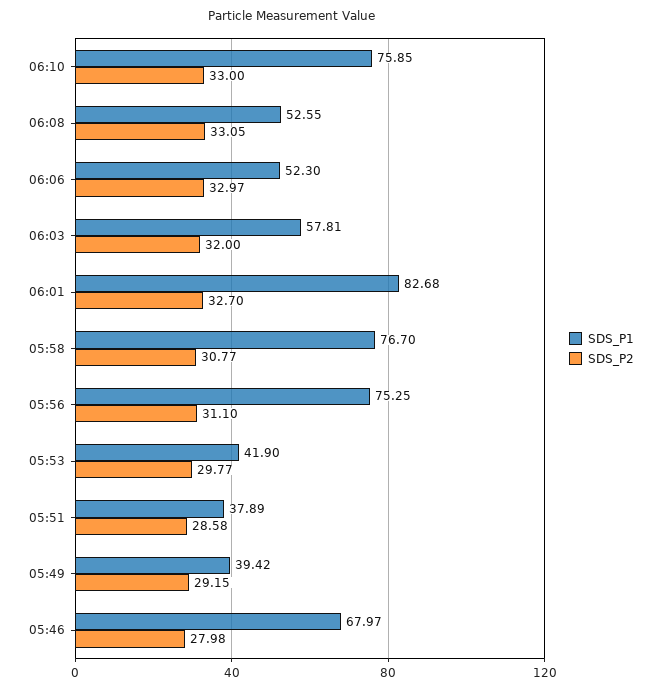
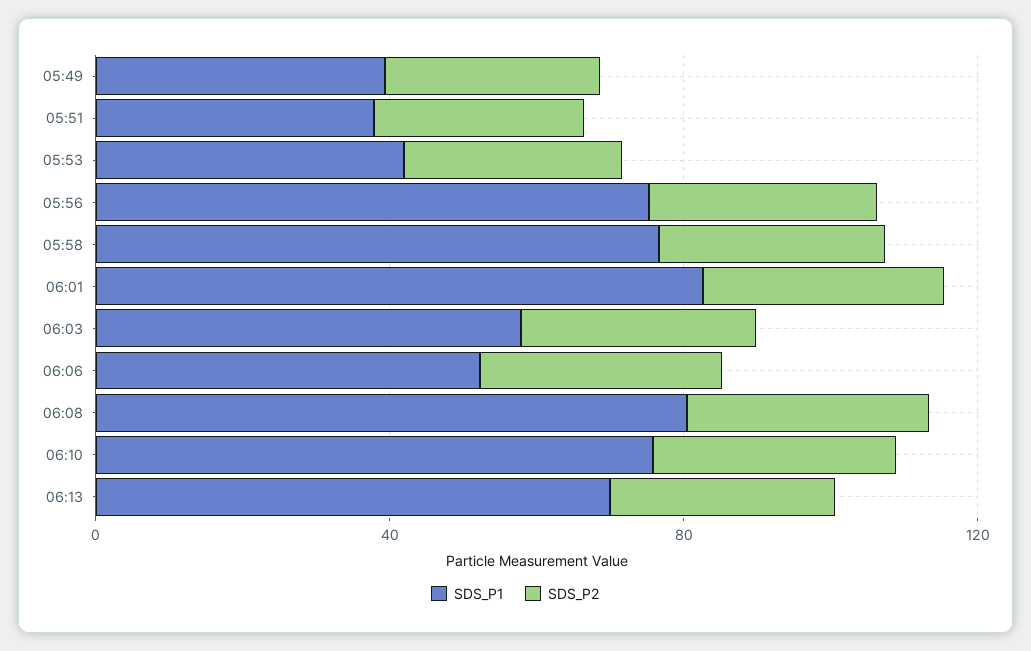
SDS_P1, 06:08: 52.55 -> 80
SDS_P1, 05:46: 67.97 -> none
SDS_P2, 05:46: 27.98 -> none
SDS_P1, 06:13: none -> 70
SDS_P2, 06:13: none -> 30

